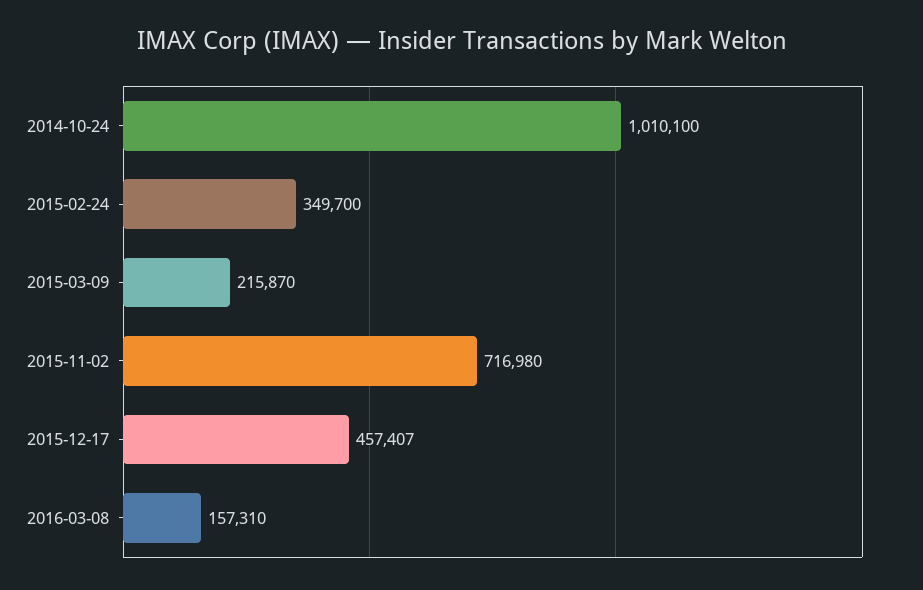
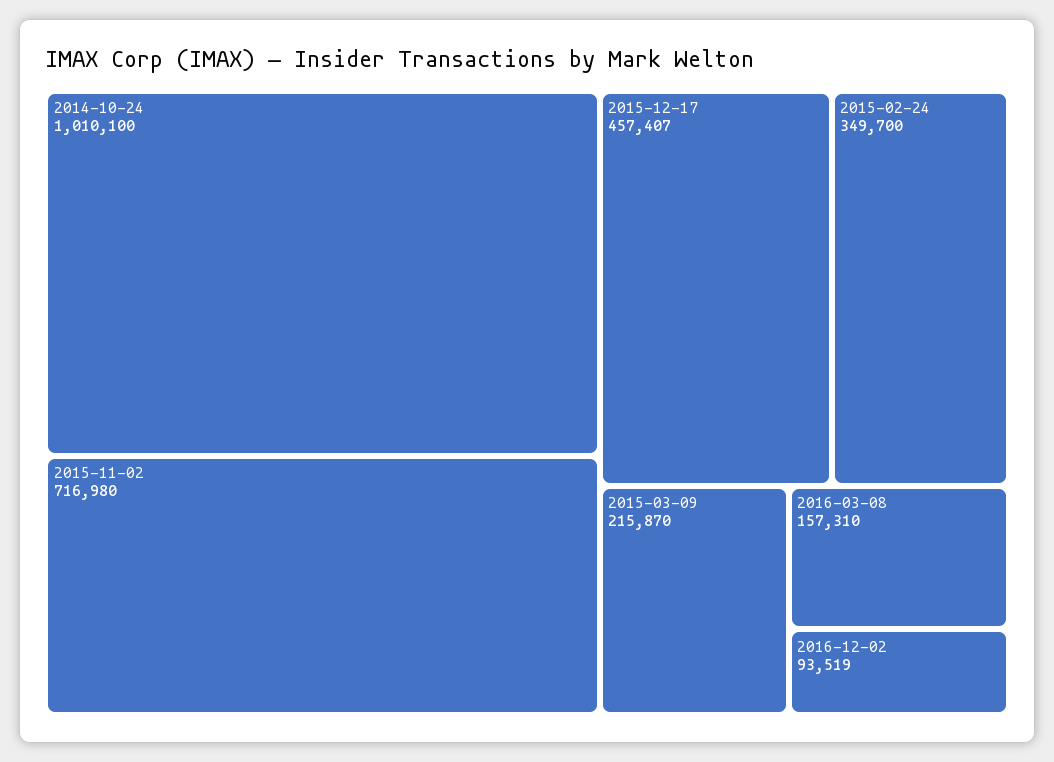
2016-12-02: none -> 93519

